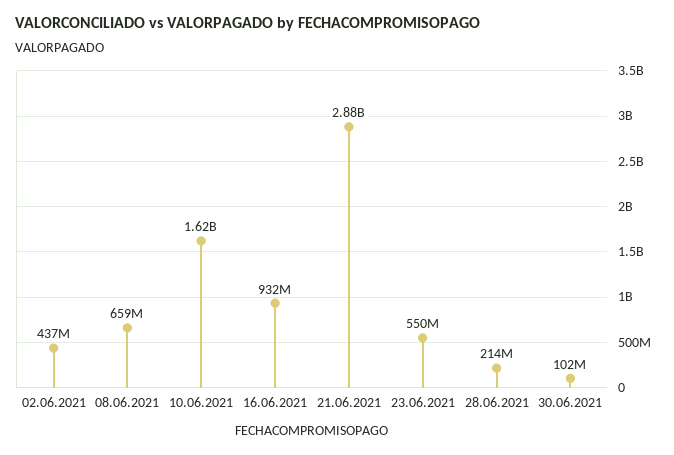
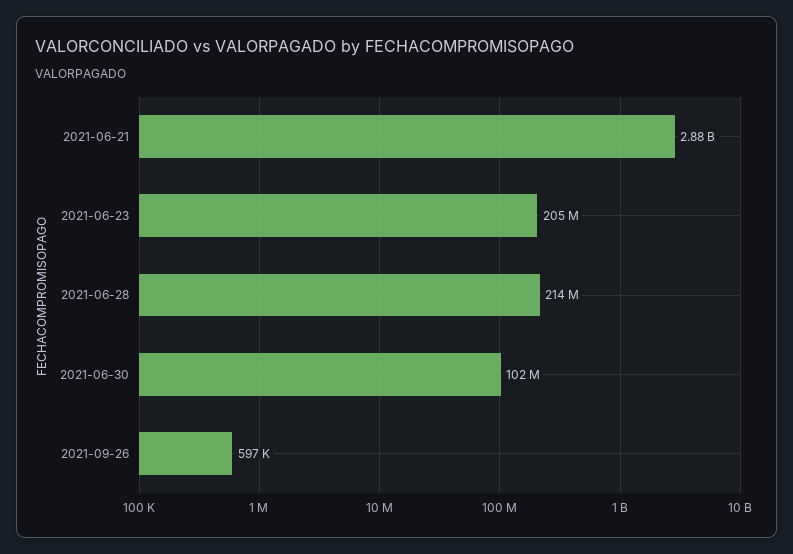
02.06.2021: 437000000 -> none
08.06.2021: 659000000 -> none
10.06.2021: 1620000000 -> none
16.06.2021: 932000000 -> none
23.06.2021: 550000000 -> 205000000
2021-09-26: none -> 597000

